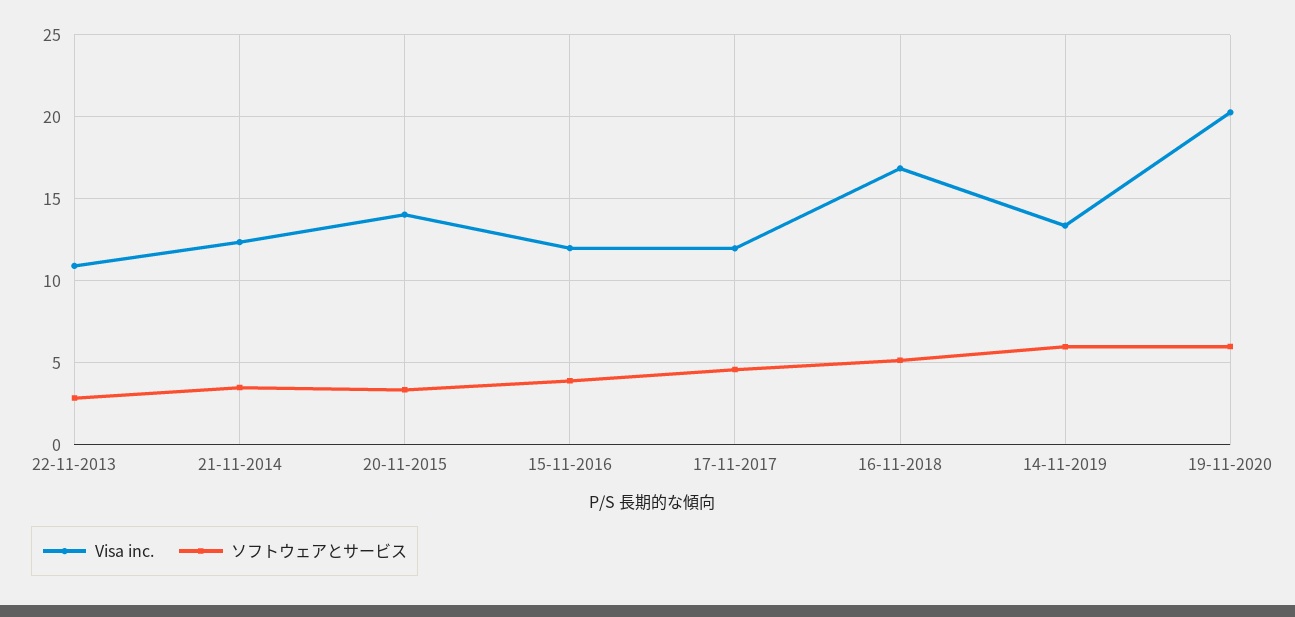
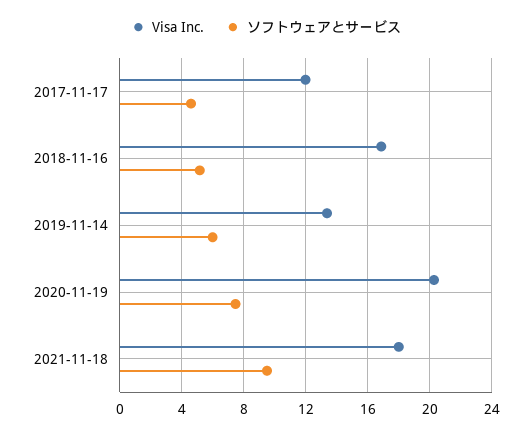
Visa inc., 22-11-2013: 11 -> none
ソフトウェアとサービス, 22-11-2013: 3 -> none
Visa inc., 21-11-2014: 12.5 -> none
ソフトウェアとサービス, 21-11-2014: 3.5 -> none
Visa inc., 20-11-2015: 14 -> none
ソフトウェアとサービス, 20-11-2015: 3.5 -> none
Visa inc., 15-11-2016: 12 -> none
ソフトウェアとサービス, 15-11-2016: 4 -> none
ソフトウェアとサービス, 19-11-2020: 6 -> 7.5
Visa inc., 2021-11-18: none -> 18
ソフトウェアとサービス, 2021-11-18: none -> 9.5

